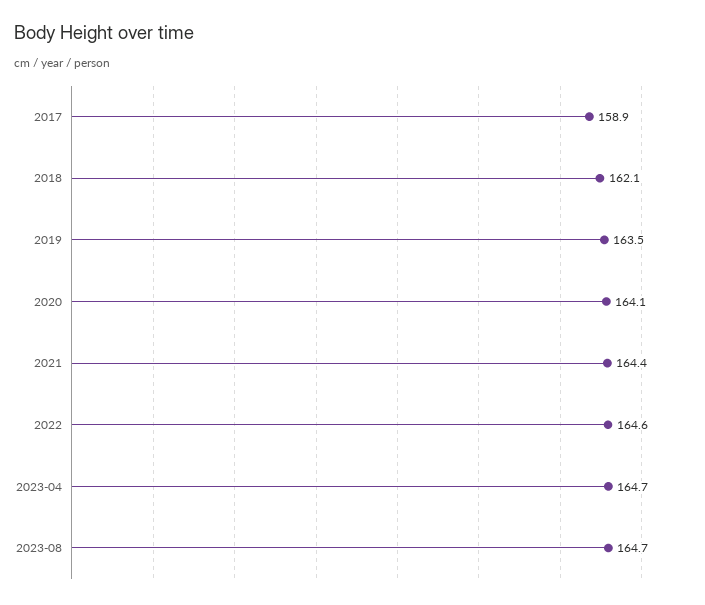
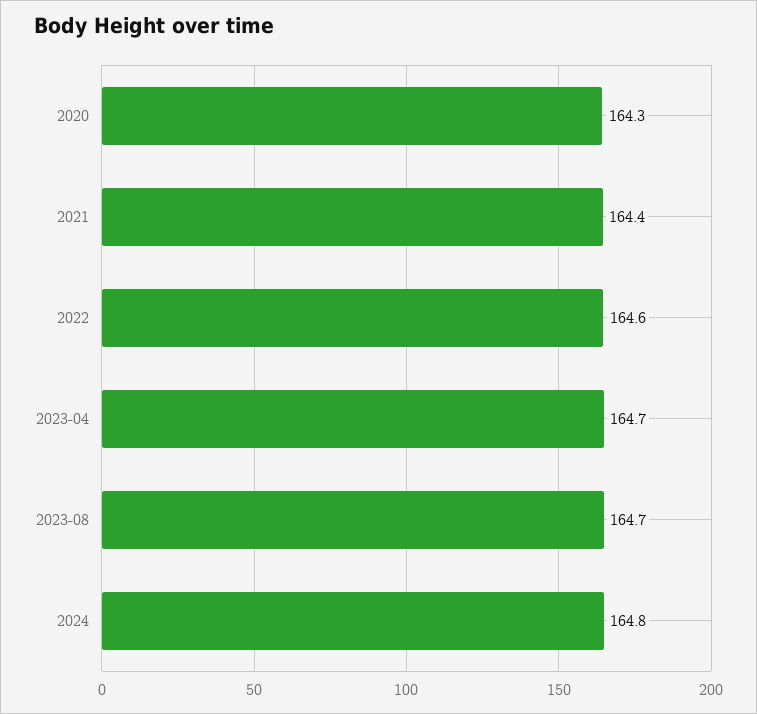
2017: 158.9 -> none
2018: 162.1 -> none
2019: 163.5 -> none
2020: 164.1 -> 164.3
2024: none -> 164.8

